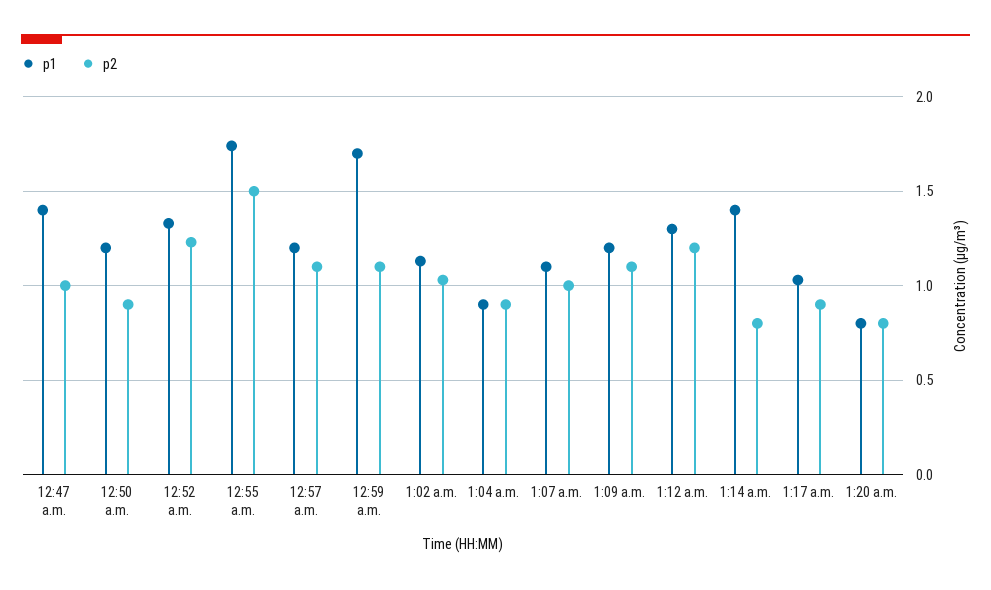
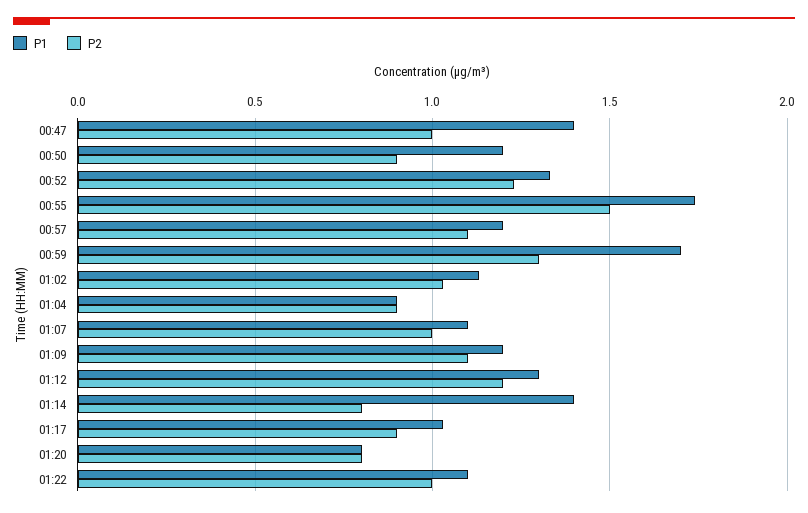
p2, 12:59 a.m.: 1.1 -> 1.3
p1, 01:22: none -> 1.1
p2, 01:22: none -> 1

